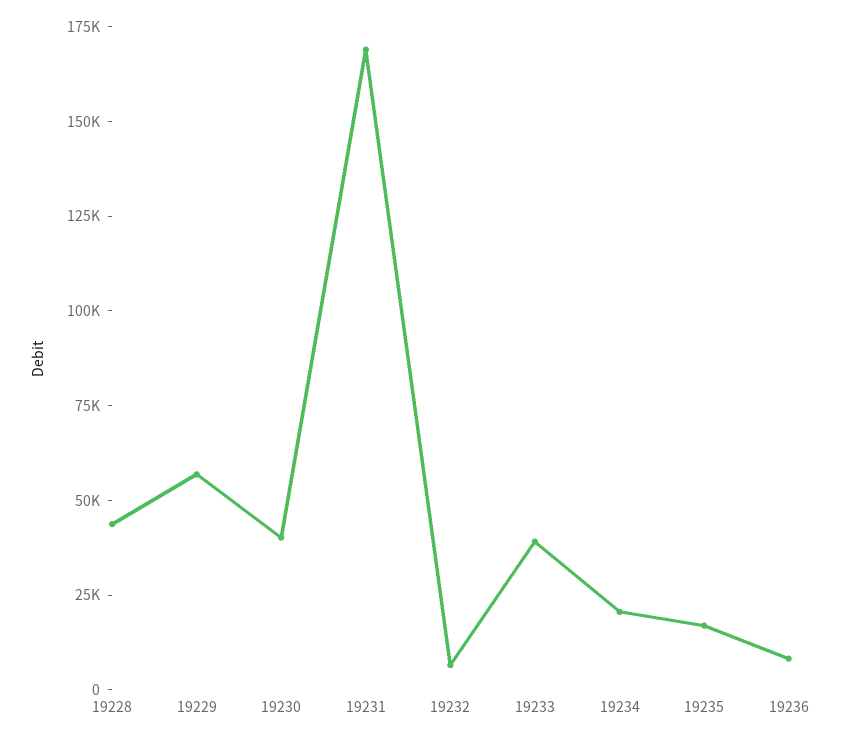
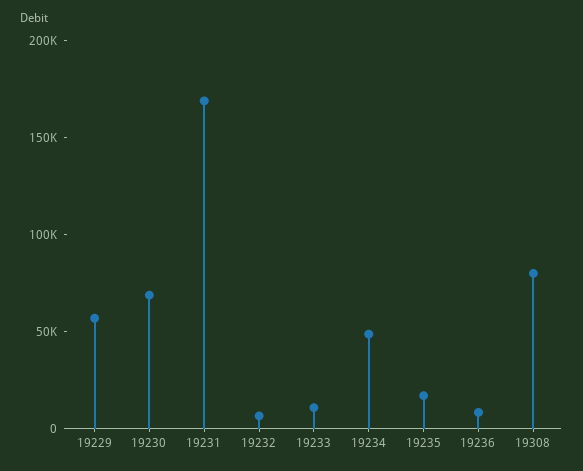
19228: 45000 -> none
19230: 40000 -> 70000
19233: 40000 -> 10000
19234: 20000 -> 50000
19308: none -> 80000

